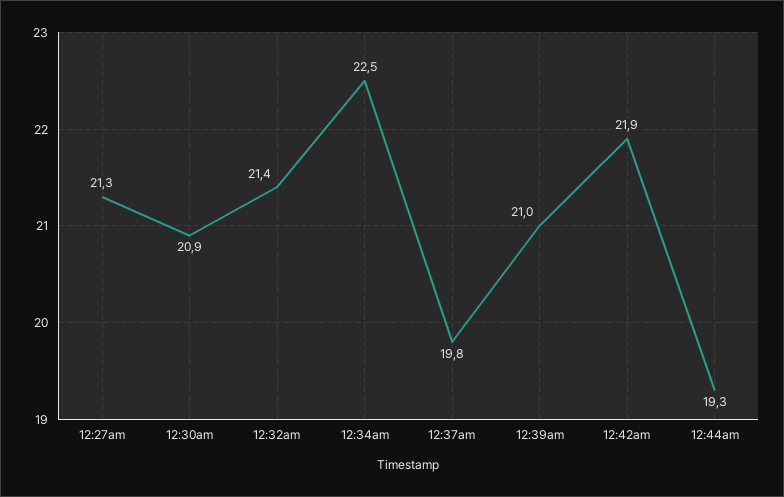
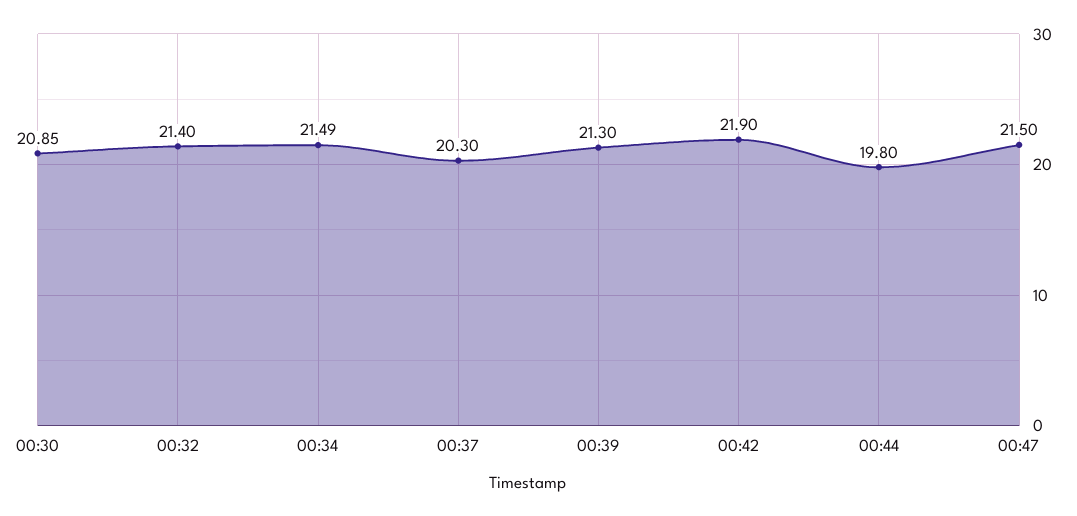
12:27am: 21.3 -> none
12:34am: 22.5 -> 21.49
12:37am: 19.8 -> 20.3
12:39am: 21 -> 21.3
12:44am: 19.3 -> 19.8
00:47: none -> 21.5

